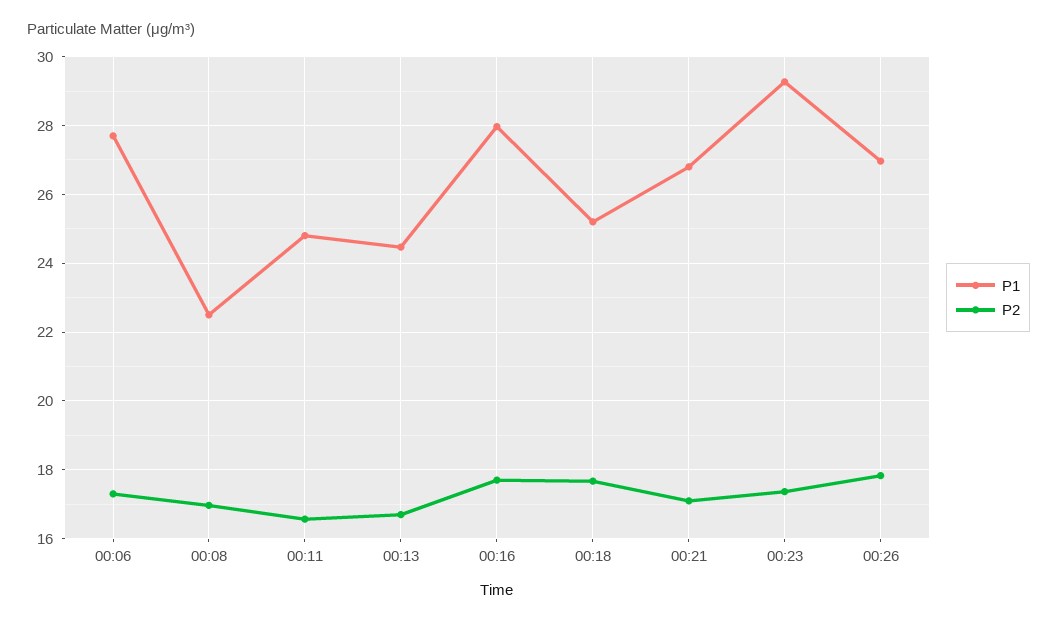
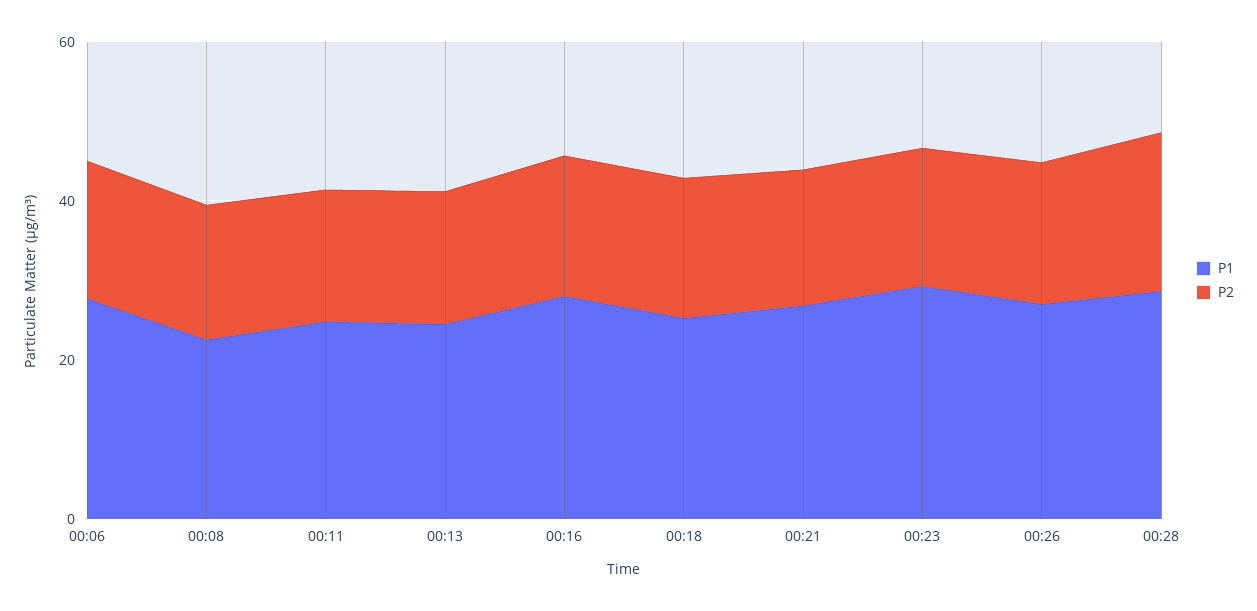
P1, 00:28: none -> 30
P2, 00:28: none -> 20

